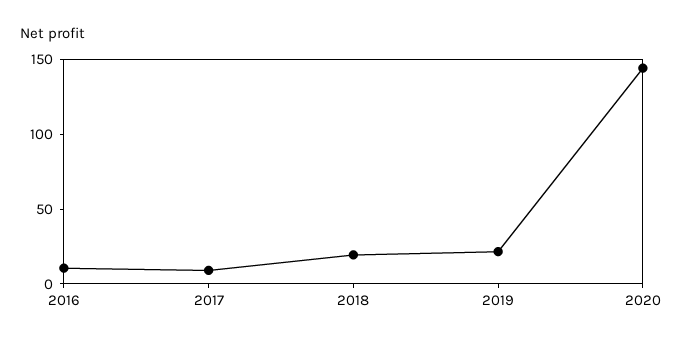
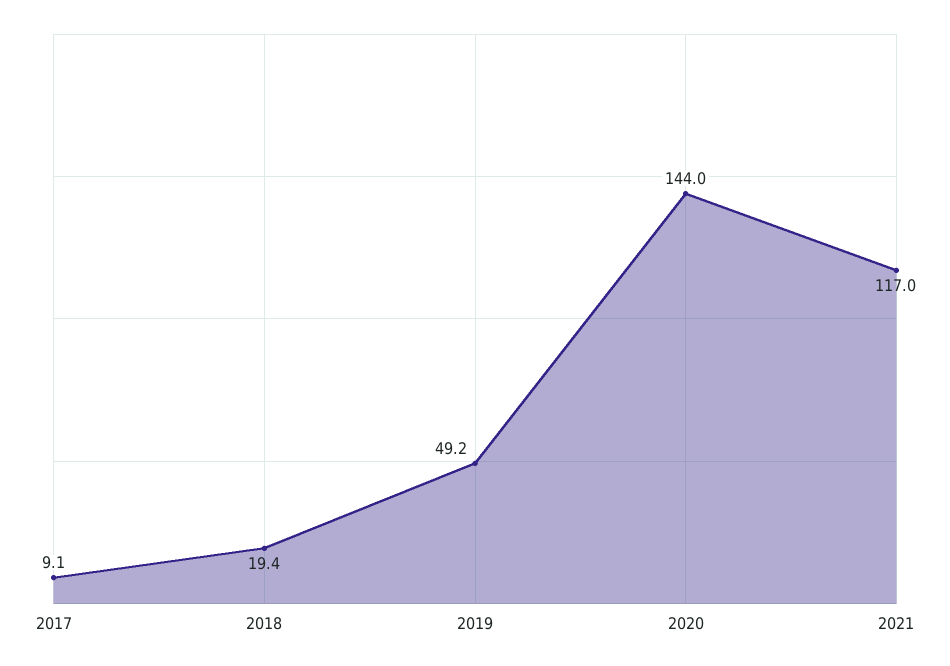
2016: 10 -> none
2019: 20 -> 49.2
2021: none -> 117

